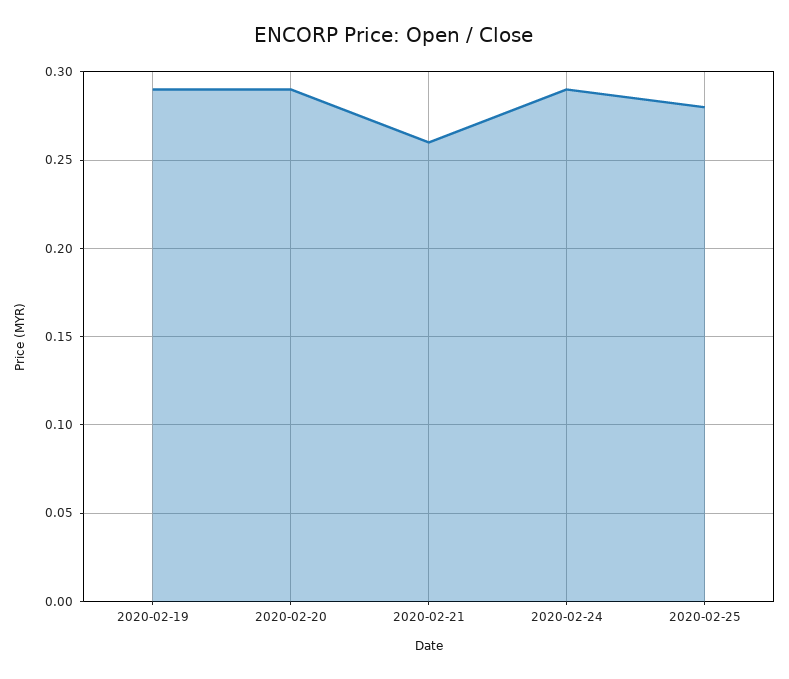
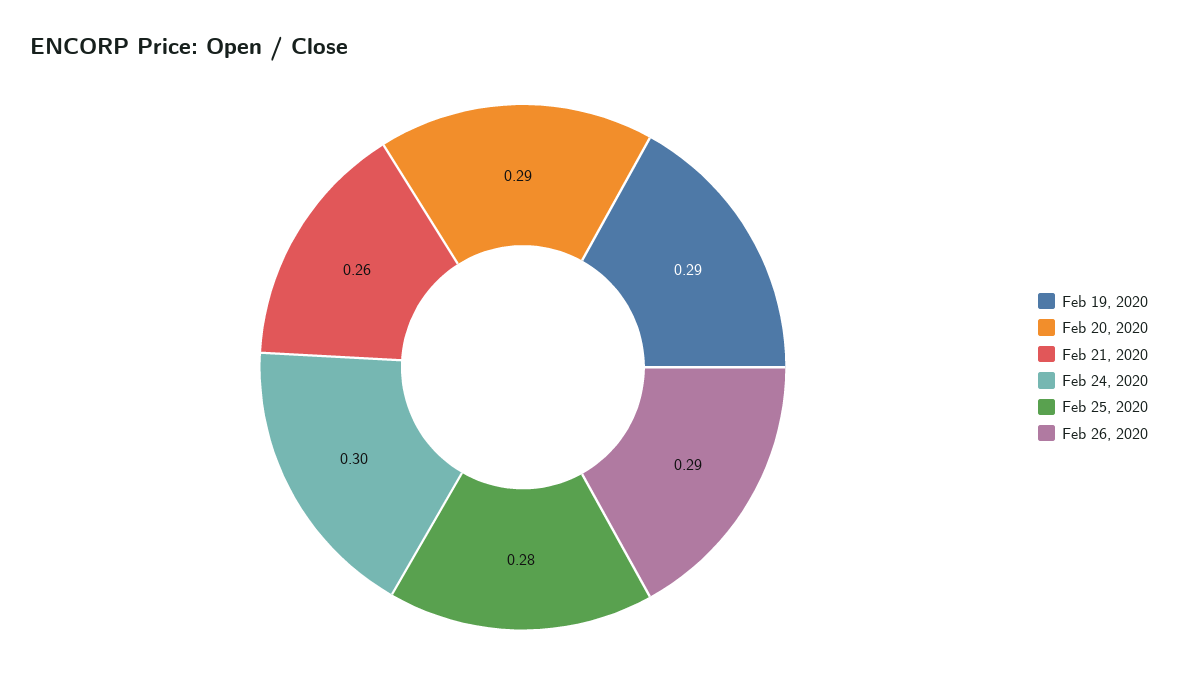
2020-02-24: 0.29 -> 0.3
Feb 26, 2020: none -> 0.29

